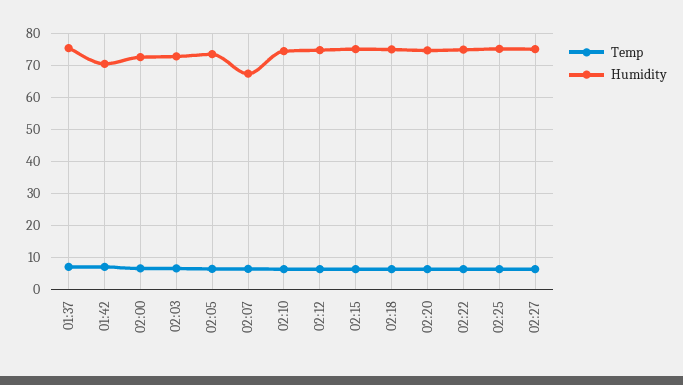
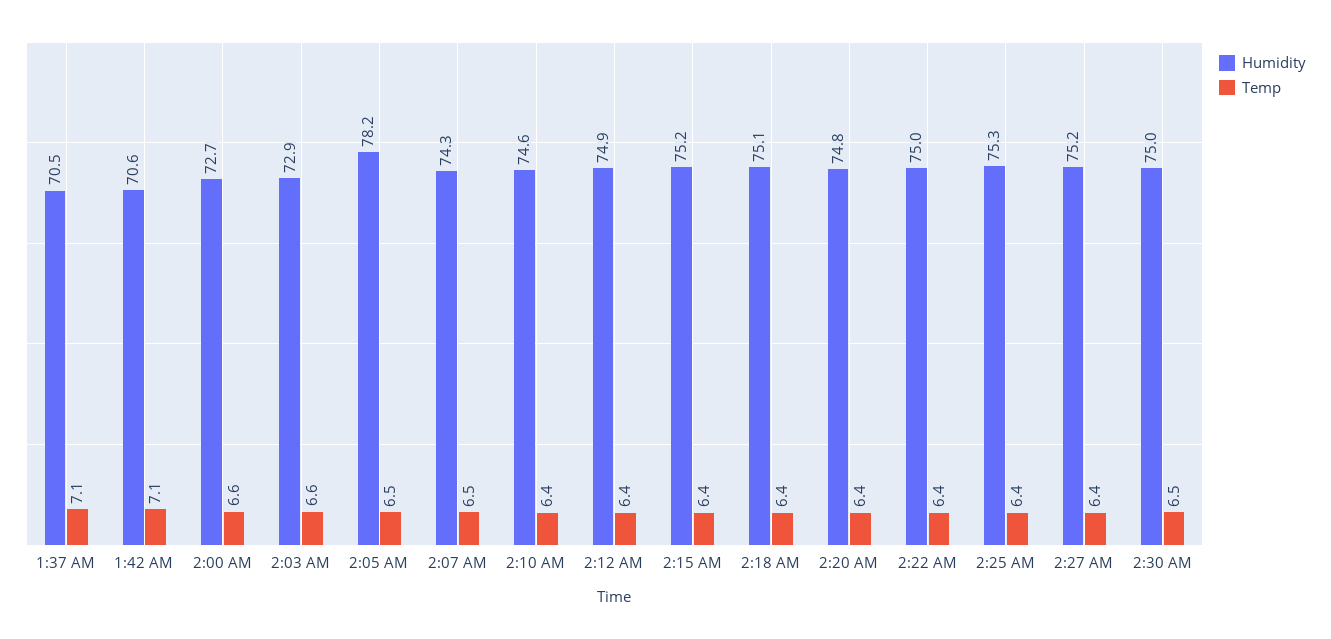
Humidity, 01:37: 76 -> 70.5
Humidity, 02:05: 74 -> 78.2
Humidity, 02:07: 68 -> 74.3
Humidity, 2:30 AM: none -> 75
Temp, 2:30 AM: none -> 6.5

